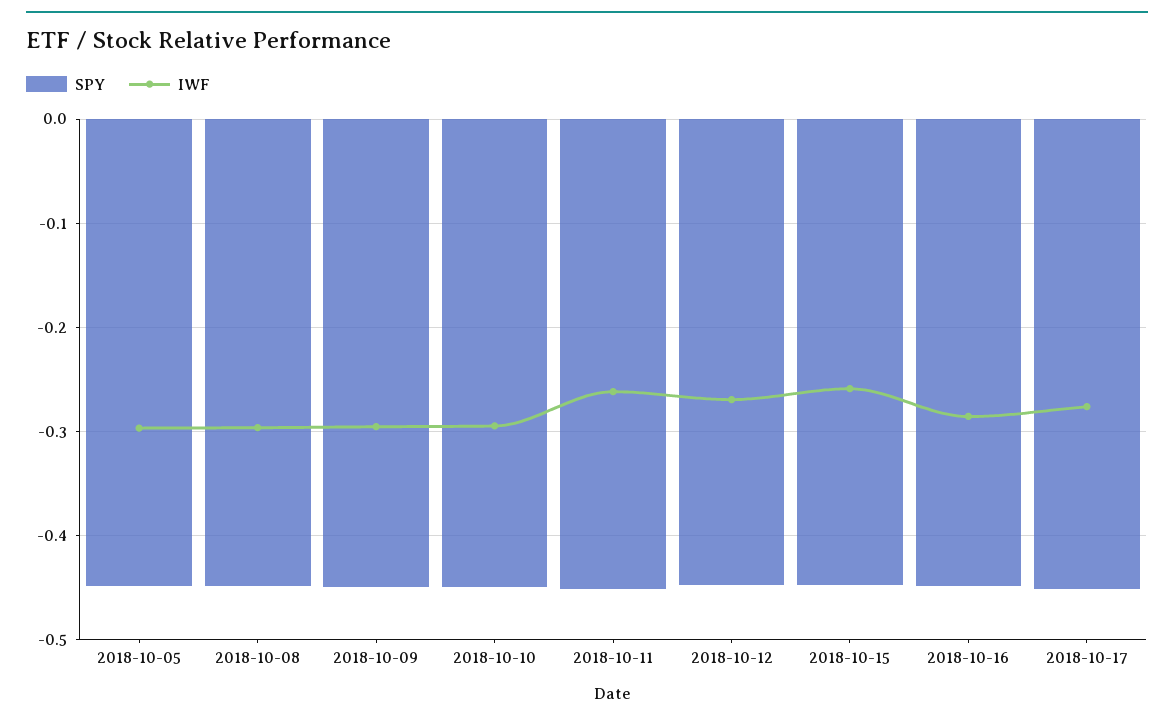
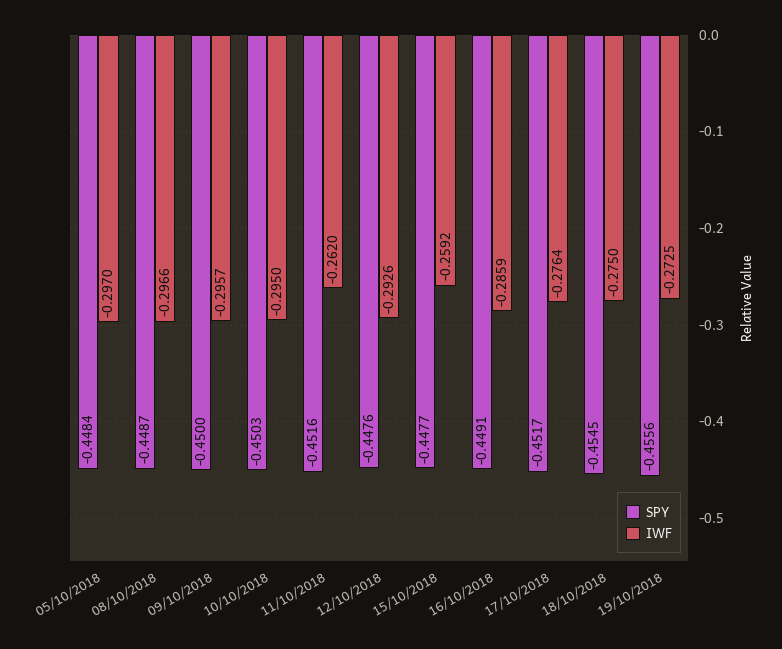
IWF, 2018-10-12: -0.27 -> -0.2926
SPY, 18/10/2018: none -> -0.4545
IWF, 18/10/2018: none -> -0.275
SPY, 19/10/2018: none -> -0.4556
IWF, 19/10/2018: none -> -0.2725

